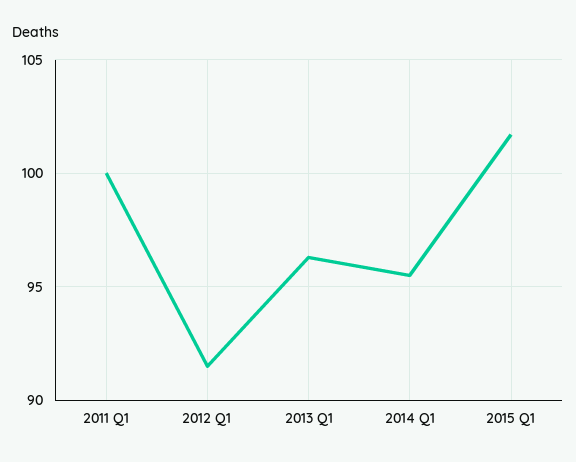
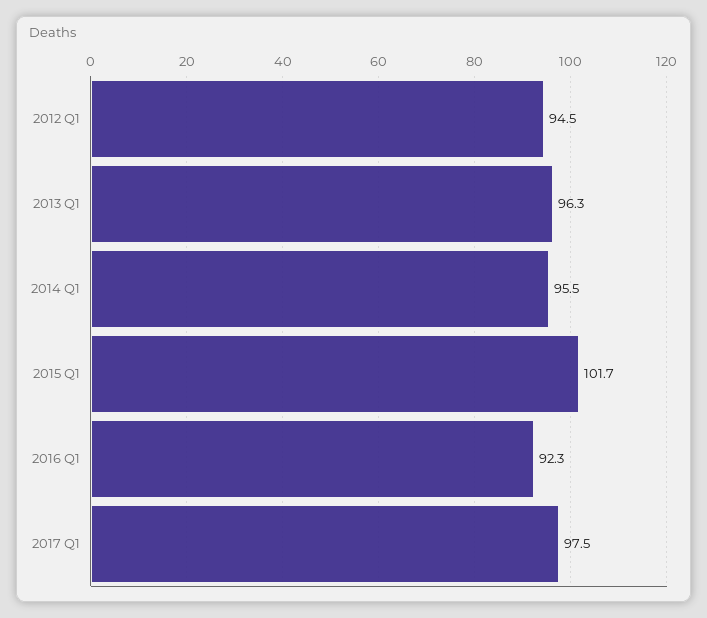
2011 Q1: 100 -> none
2012 Q1: 91.5 -> 94.5
2016 Q1: none -> 92.3
2017 Q1: none -> 97.5

